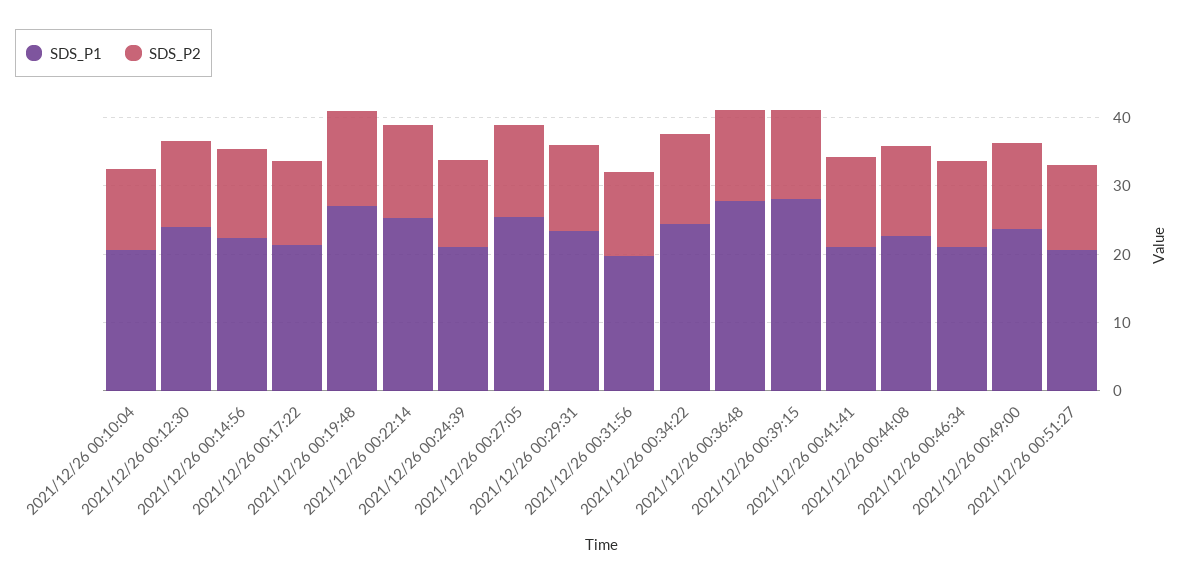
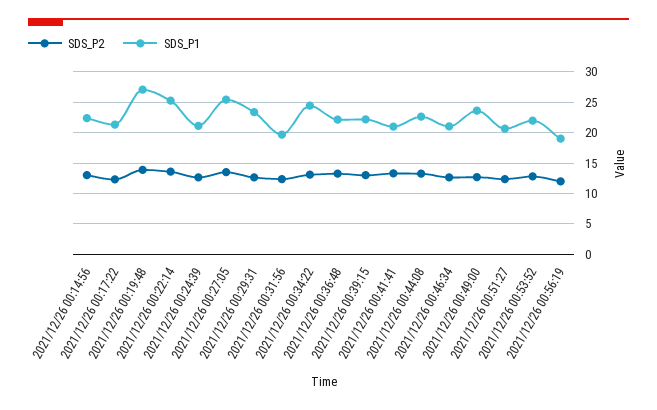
SDS_P1, 2021/12/26 00:10:04: 20 -> none
SDS_P2, 2021/12/26 00:10:04: 12 -> none
SDS_P1, 2021/12/26 00:12:30: 24 -> none
SDS_P2, 2021/12/26 00:12:30: 12 -> none
SDS_P1, 2021/12/26 00:36:48: 28 -> 22
SDS_P1, 2021/12/26 00:39:15: 28 -> 22
SDS_P2, 2021/12/26 00:53:52: none -> 13
SDS_P1, 2021/12/26 00:53:52: none -> 22
SDS_P2, 2021/12/26 00:56:19: none -> 12
SDS_P1, 2021/12/26 00:56:19: none -> 19

